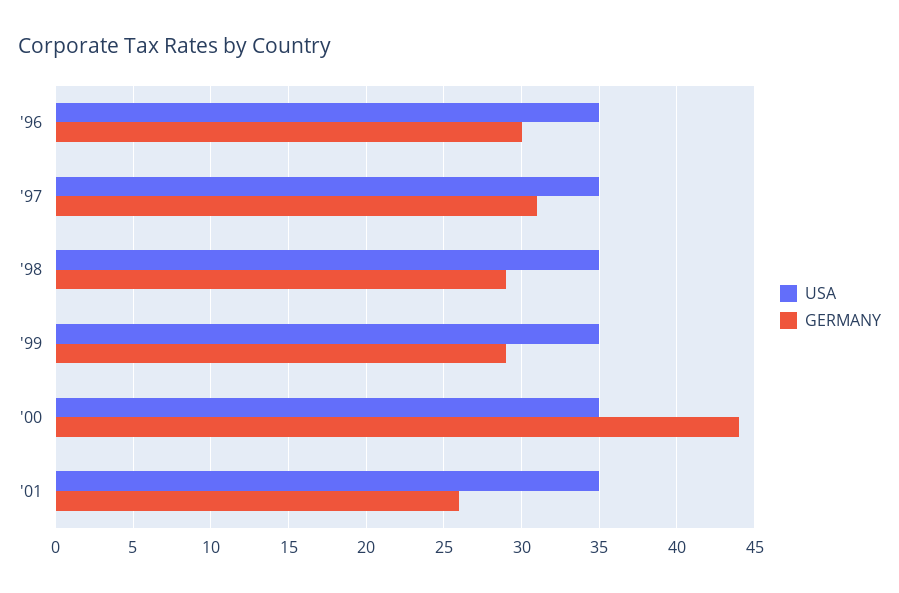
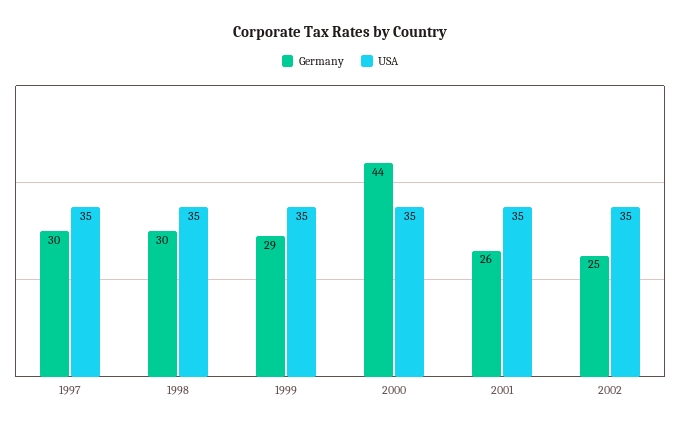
USA, '96: 35 -> none
GERMANY, '96: 30 -> none
GERMANY, '97: 31 -> 30
GERMANY, '98: 29 -> 30
GERMANY, 2002: none -> 25
USA, 2002: none -> 35

